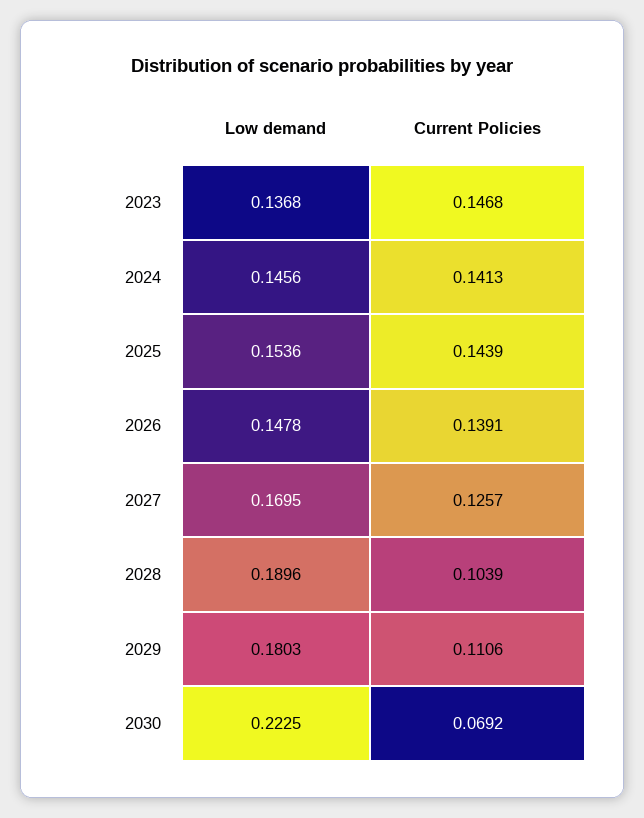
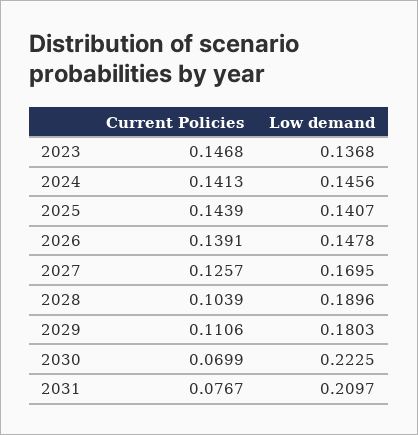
Low demand, 2025: 0.1536 -> 0.1407
Current Policies, 2030: 0.0692 -> 0.0699
Current Policies, 2031: none -> 0.0767
Low demand, 2031: none -> 0.2097

